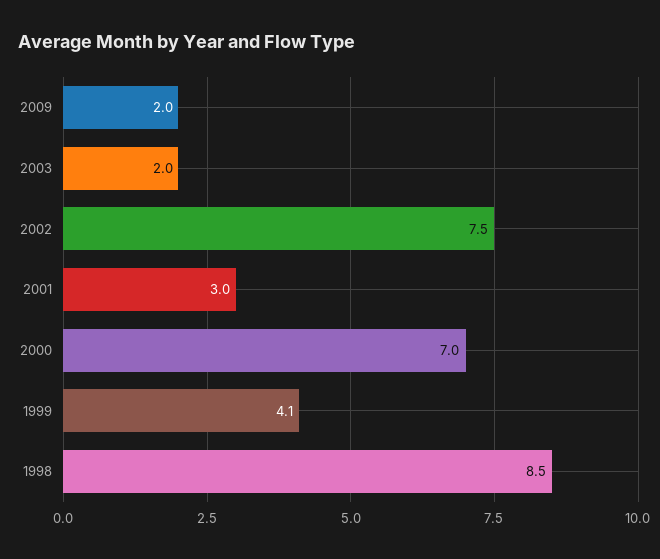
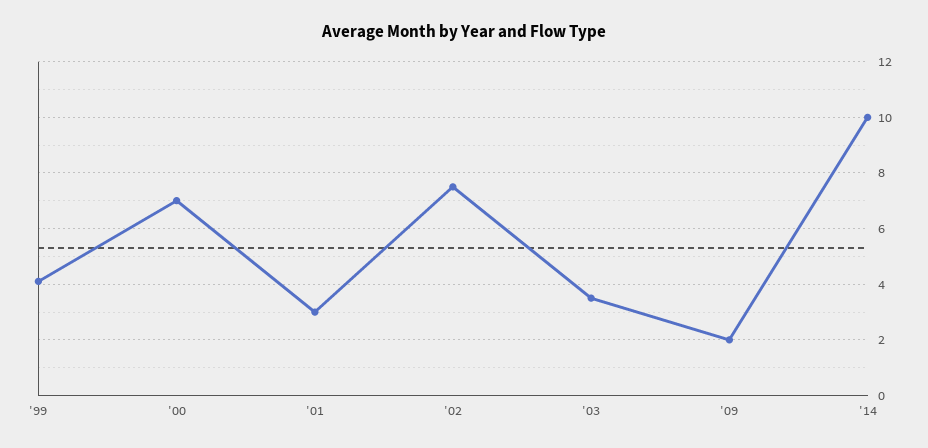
2003: 2 -> 3.5
1998: 8.5 -> none
'14: none -> 10

